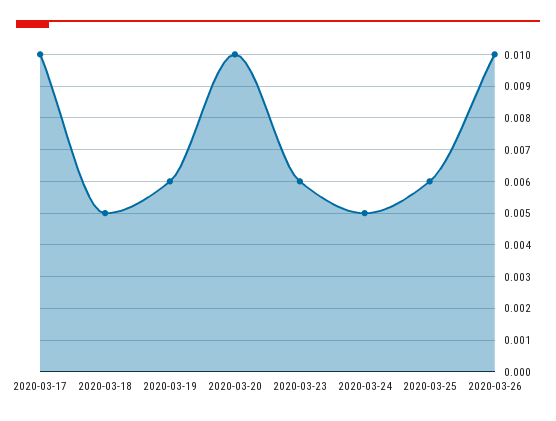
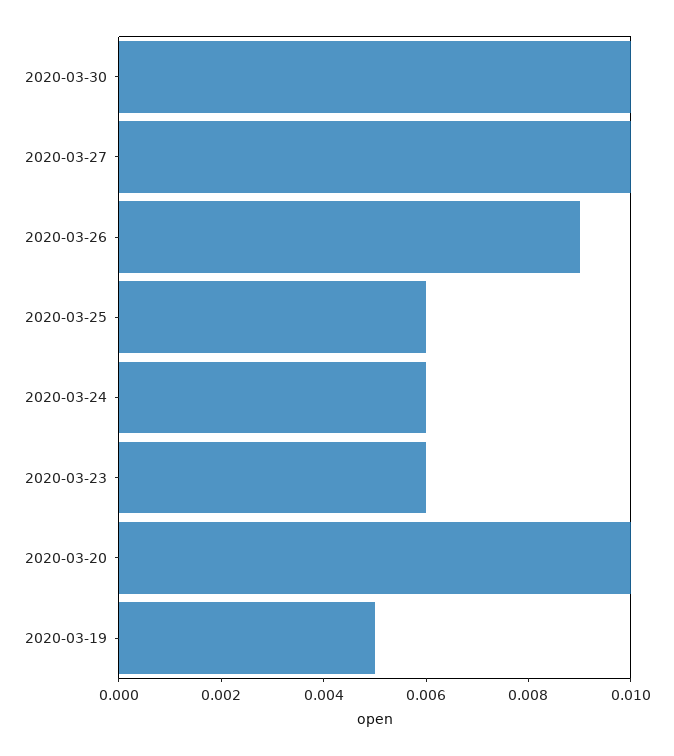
2020-03-17: 0.01 -> none
2020-03-18: 0.005 -> none
2020-03-19: 0.006 -> 0.005
2020-03-24: 0.005 -> 0.006
2020-03-26: 0.01 -> 0.009
2020-03-30: none -> 0.01
2020-03-27: none -> 0.01

